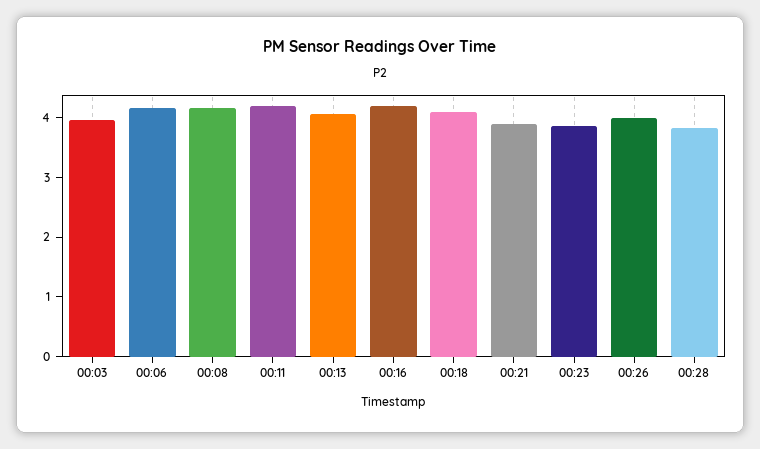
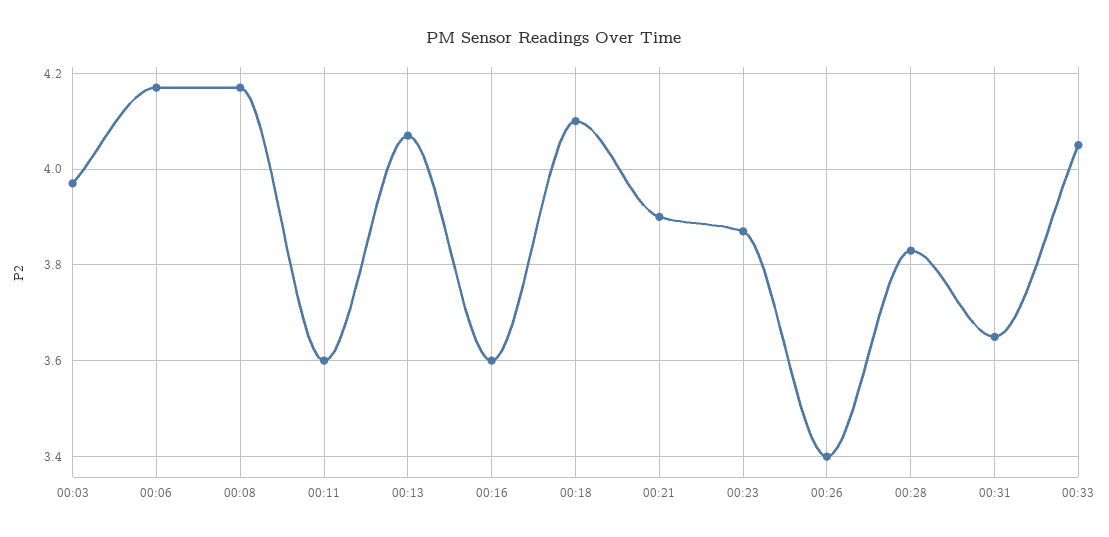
00:11: 4.2 -> 3.6
00:16: 4.2 -> 3.6
00:26: 4 -> 3.4
00:31: none -> 3.65
00:33: none -> 4.05

